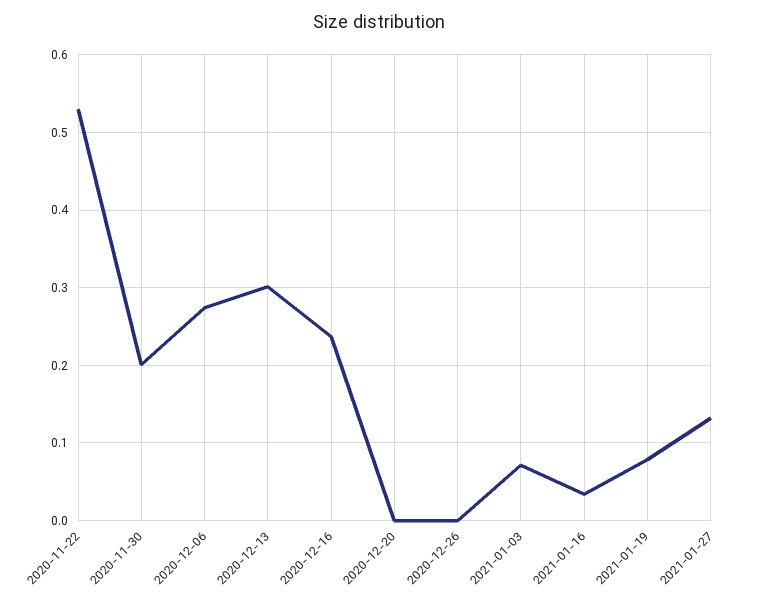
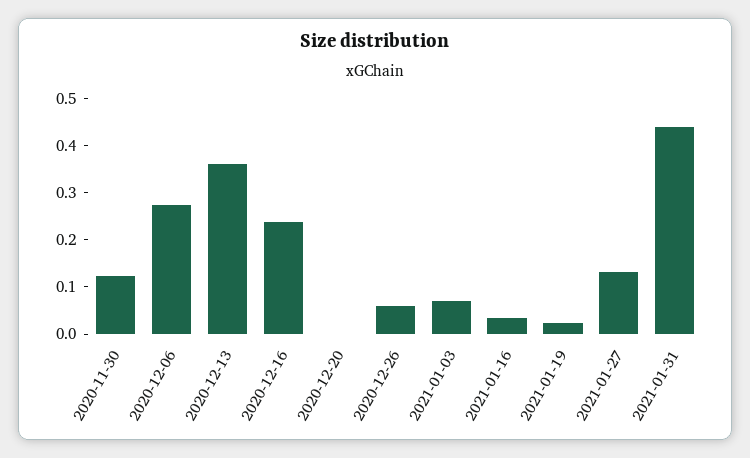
2020-11-22: 0.53 -> none
2020-11-30: 0.2 -> 0.12
2020-12-13: 0.3 -> 0.36
2020-12-26: 0 -> 0.06
2021-01-19: 0.08 -> 0.02
2021-01-31: none -> 0.44

